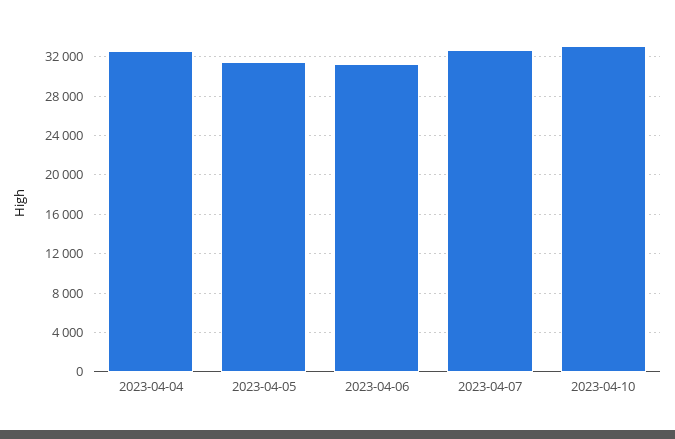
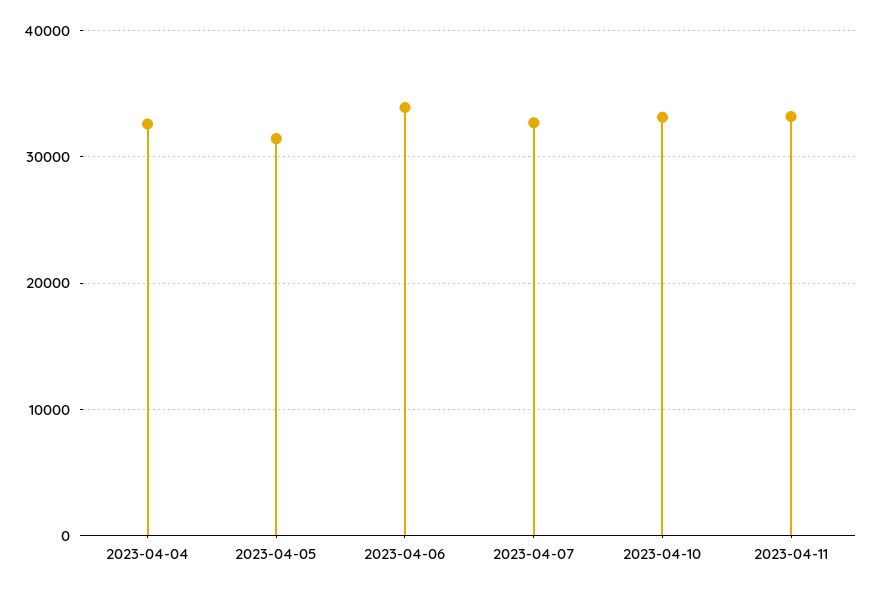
2023-04-06: 31000 -> 34000
2023-04-11: none -> 33000

